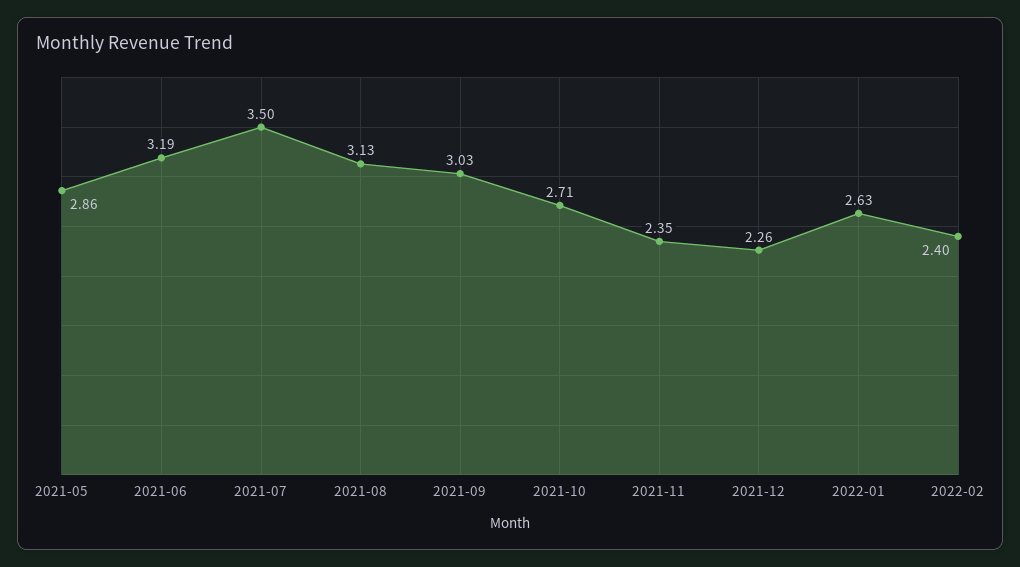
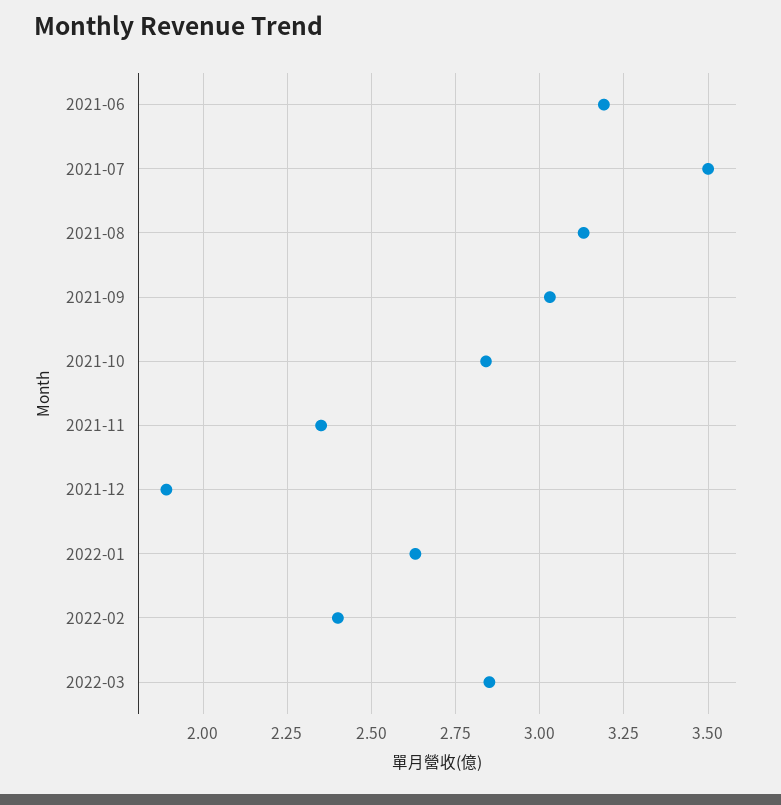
2021-05: 2.86 -> none
2021-10: 2.71 -> 2.85
2021-12: 2.26 -> 1.9
2022-03: none -> 2.85

